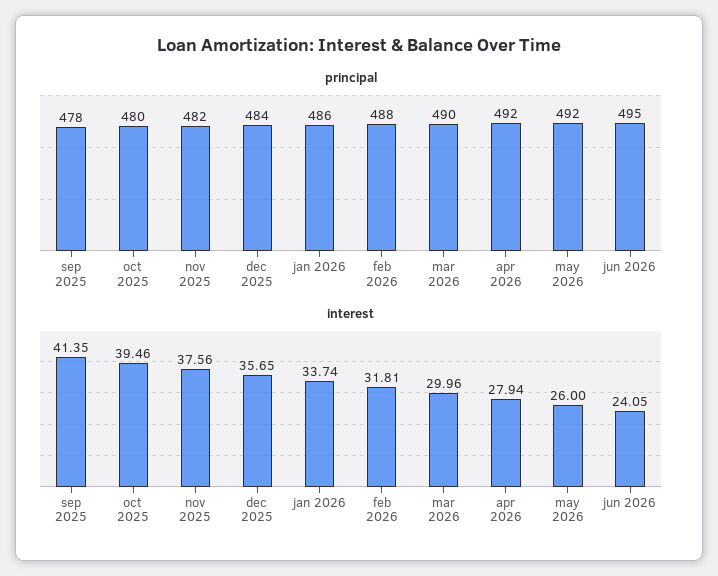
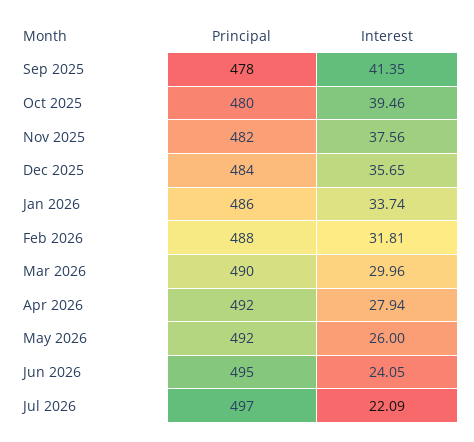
principal, Jul 2026: none -> 497
interest, Jul 2026: none -> 22.09

